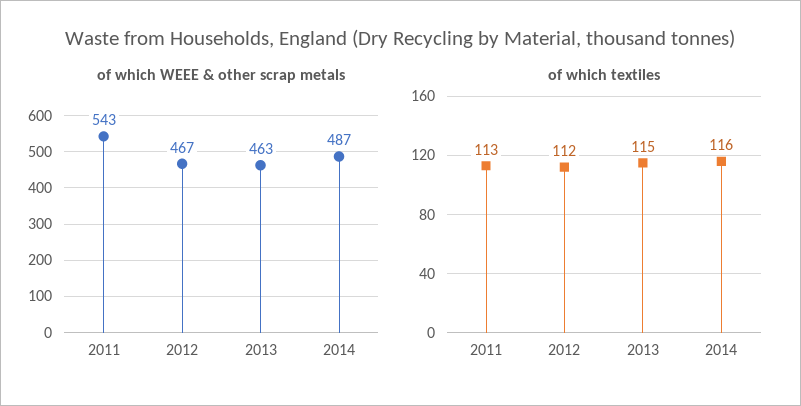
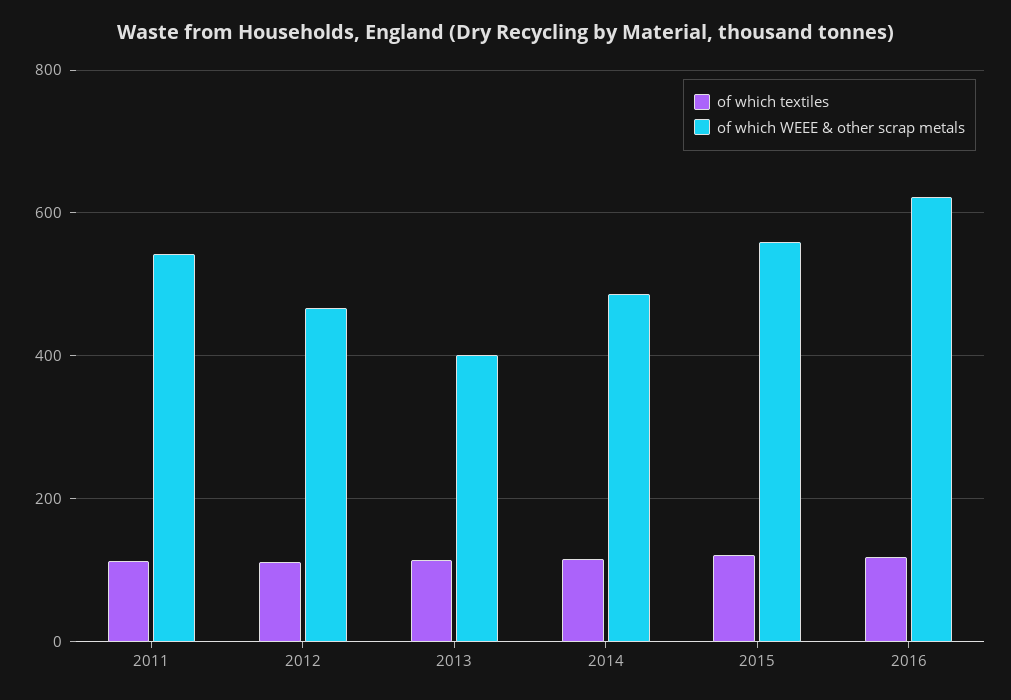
of which WEEE & other scrap metals, 2013: 463 -> 400
of which textiles, 2015: none -> 120
of which WEEE & other scrap metals, 2015: none -> 560
of which textiles, 2016: none -> 120
of which WEEE & other scrap metals, 2016: none -> 620

